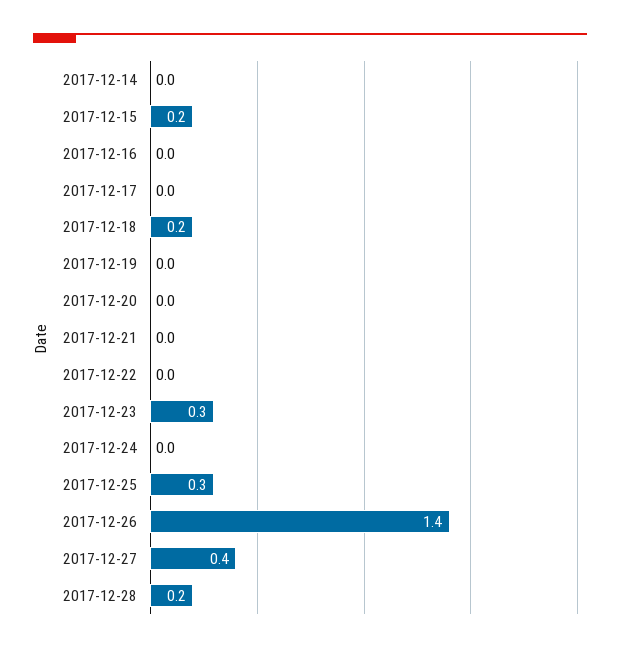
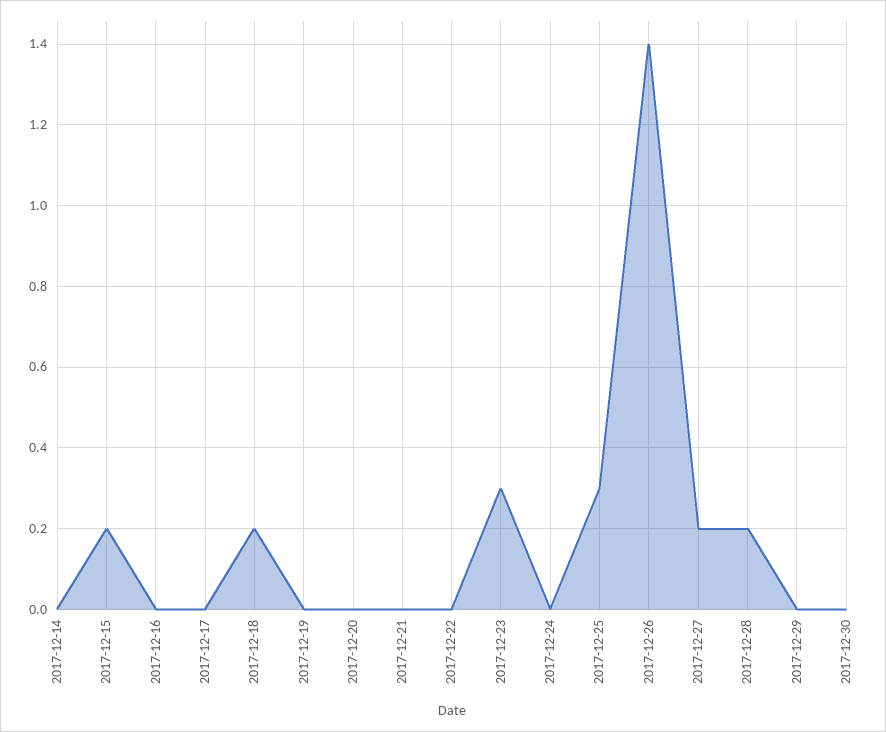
2017-12-27: 0.4 -> 0.2
2017-12-29: none -> 0
2017-12-30: none -> 0

